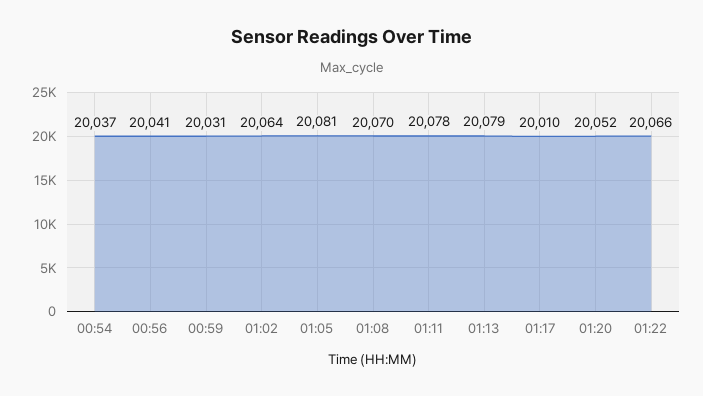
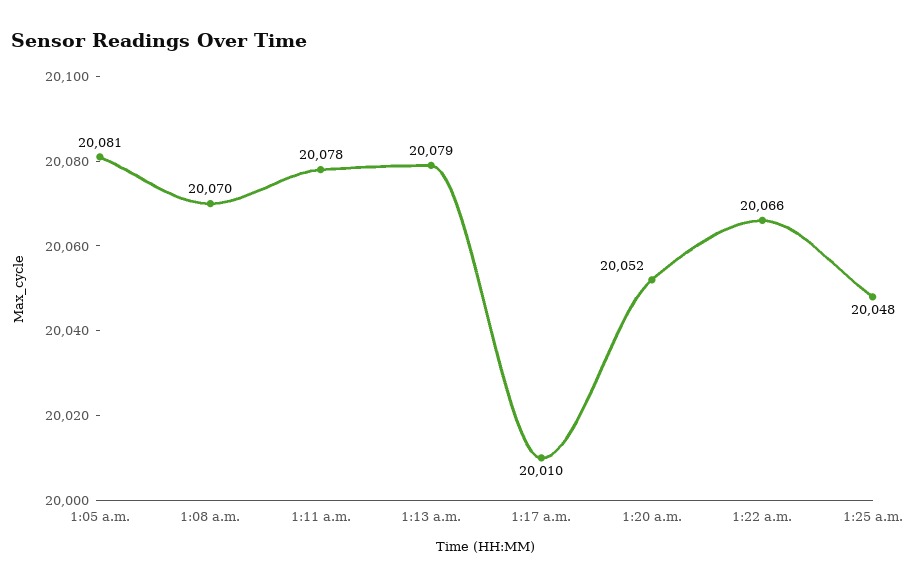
00:54: 20037 -> none
00:56: 20041 -> none
00:59: 20031 -> none
01:02: 20064 -> none
1:25 a.m.: none -> 20048

